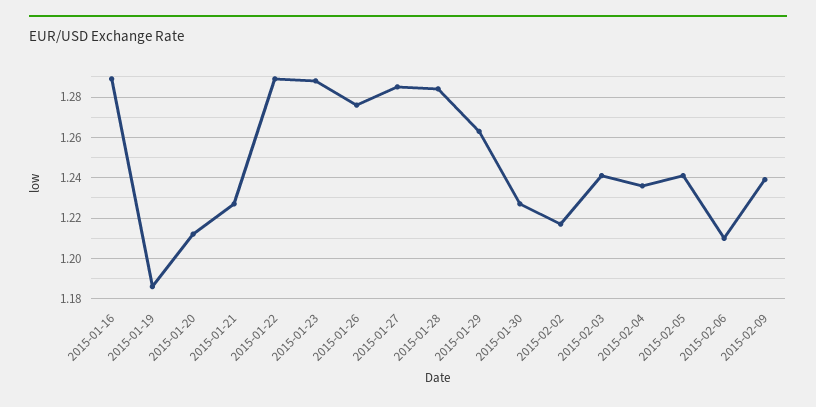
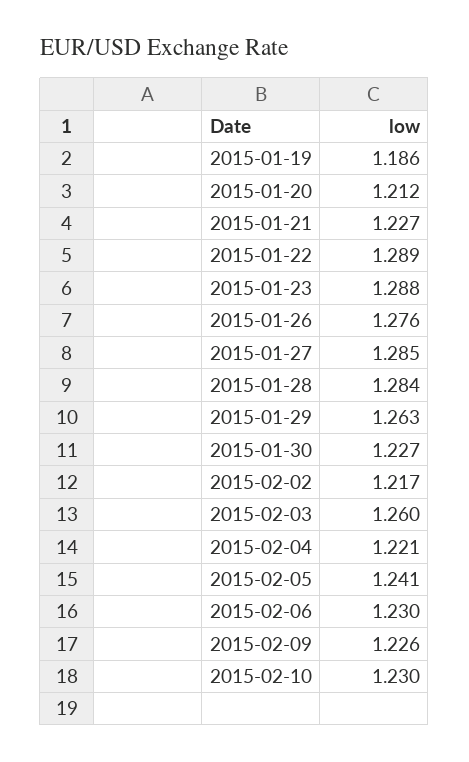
2015-01-16: 1.29 -> none
2015-02-03: 1.24 -> 1.26
2015-02-04: 1.235 -> 1.221
2015-02-06: 1.21 -> 1.23
2015-02-09: 1.24 -> 1.226
2015-02-10: none -> 1.23

